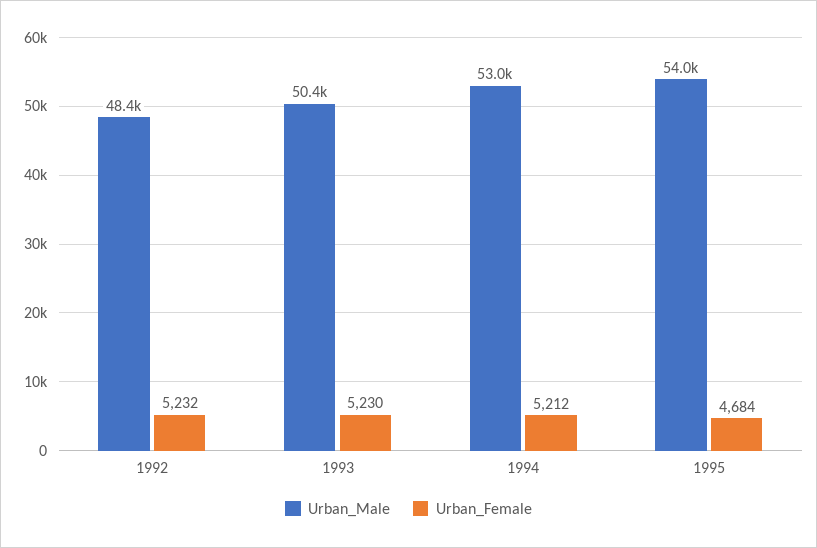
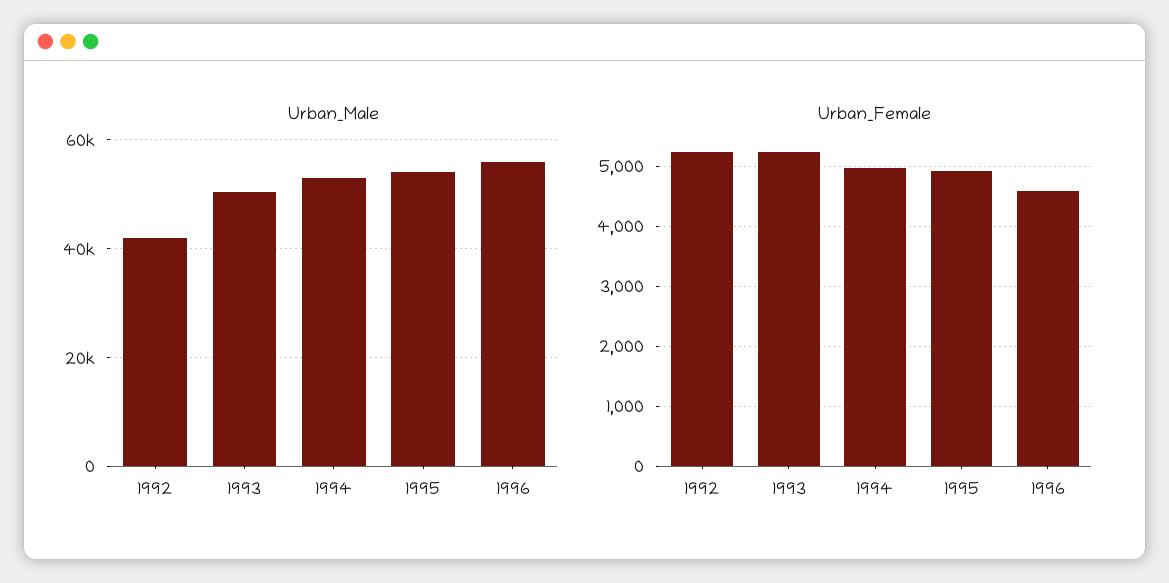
Urban_Male, 1992: 48400 -> 42000
Urban_Female, 1994: 5212 -> 5000
Urban_Female, 1995: 4684 -> 4900
Urban_Male, 1996: none -> 56000
Urban_Female, 1996: none -> 4600

